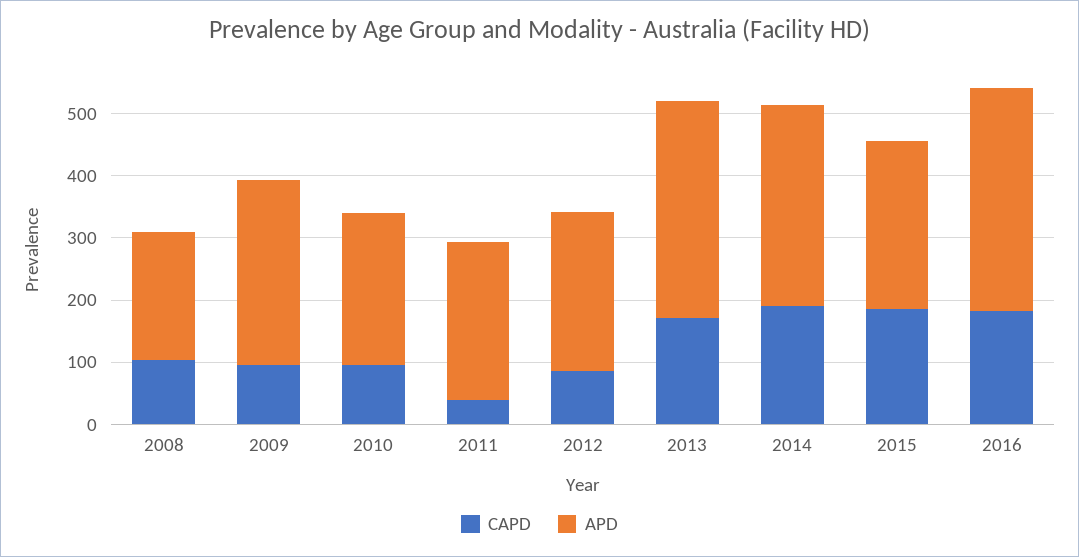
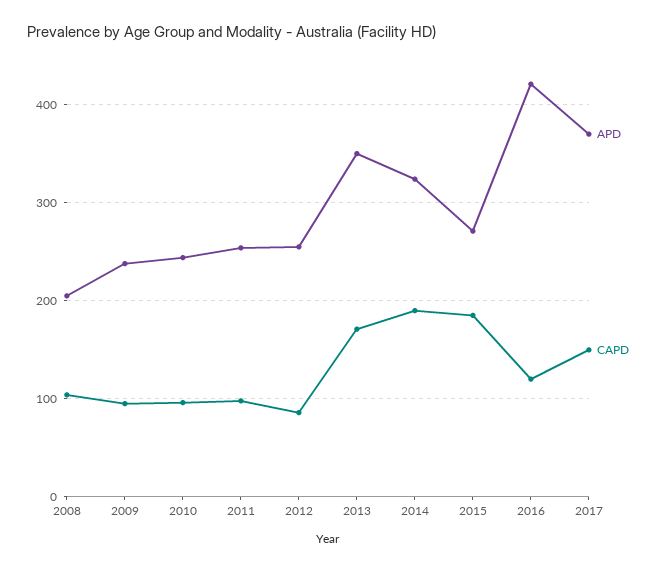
APD, 2009: 300 -> 240
CAPD, 2011: 40 -> 100
CAPD, 2016: 180 -> 120
APD, 2016: 360 -> 420
APD, 2017: none -> 370
CAPD, 2017: none -> 150

